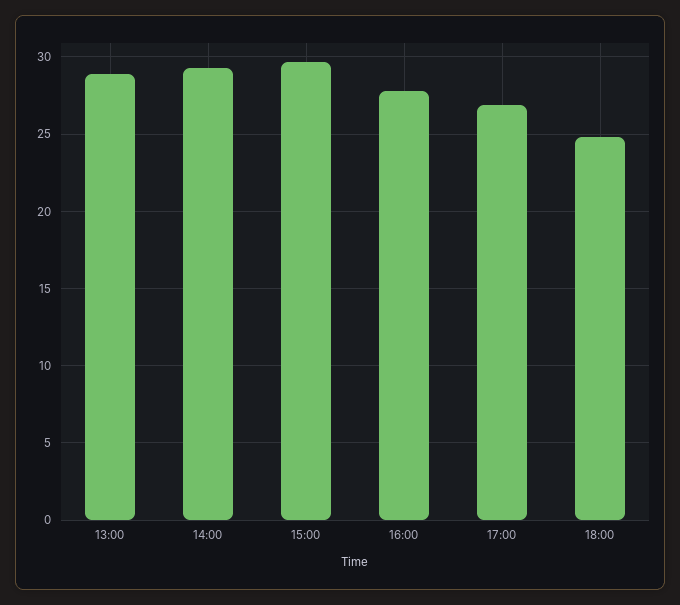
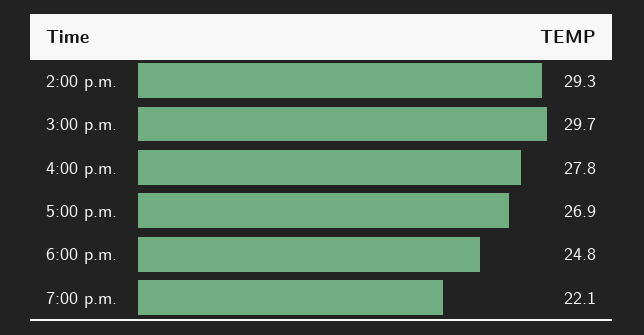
13:00: 29 -> none
7:00 p.m.: none -> 22.1

